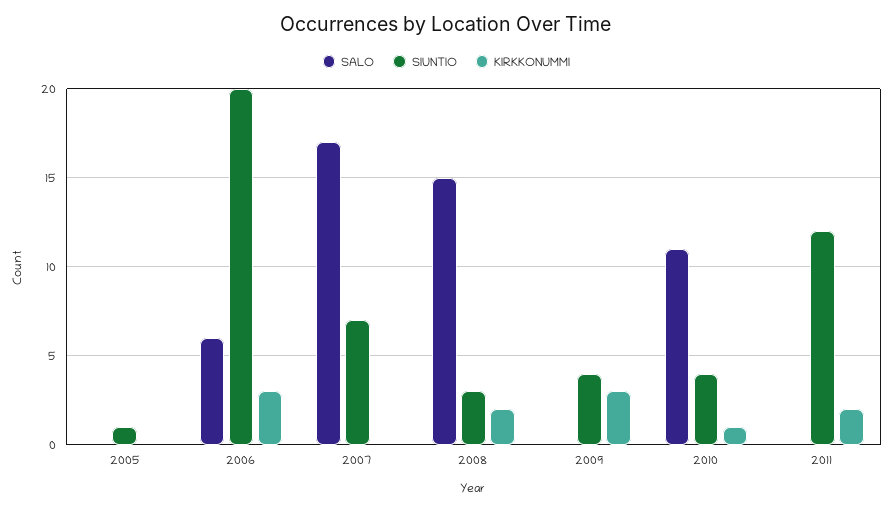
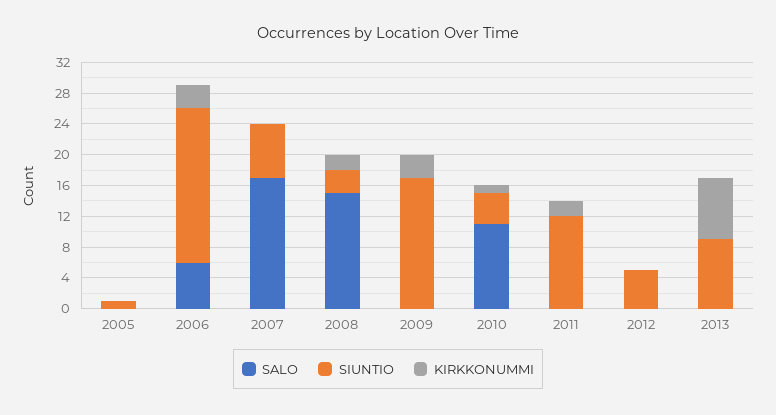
SIUNTIO, 2009: 4 -> 16
SALO, 2012: none -> 0
SIUNTIO, 2012: none -> 4
KIRKKONUMMI, 2012: none -> 0
SALO, 2013: none -> 0
SIUNTIO, 2013: none -> 8
KIRKKONUMMI, 2013: none -> 8

